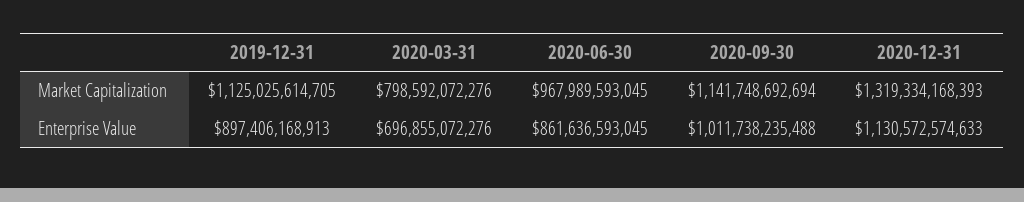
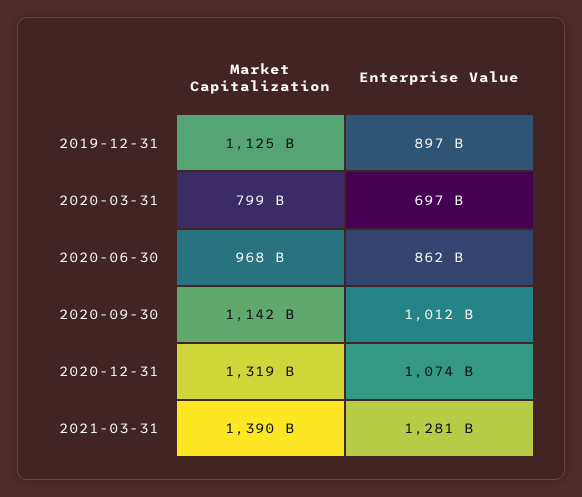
2020-12-31, Enterprise Value: 1130572574633 -> 1074000000000
2021-03-31, Market Capitalization: none -> 1390000000000
2021-03-31, Enterprise Value: none -> 1281000000000

